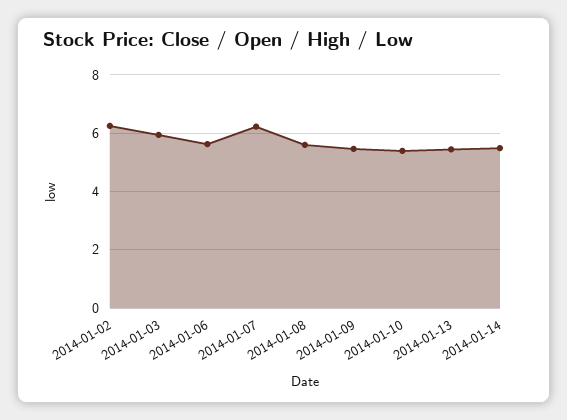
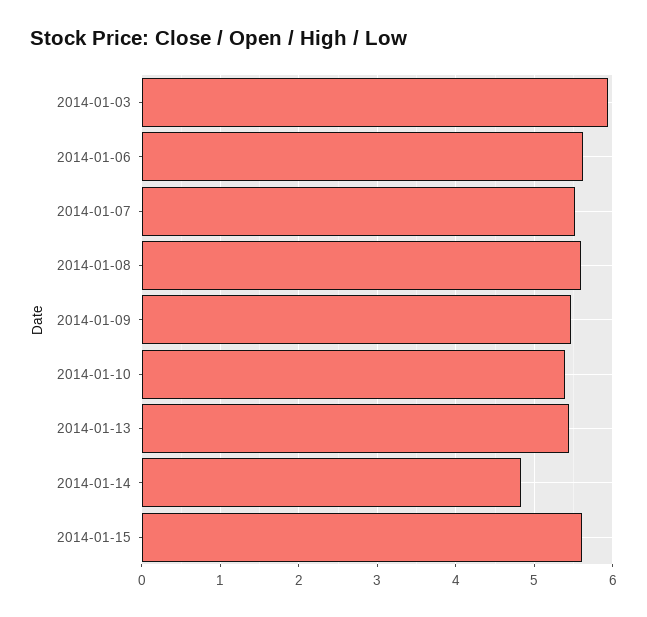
2014-01-02: 6.25 -> none
2014-01-07: 6.25 -> 5.5
2014-01-14: 5.5 -> 4.8
2014-01-15: none -> 5.6

